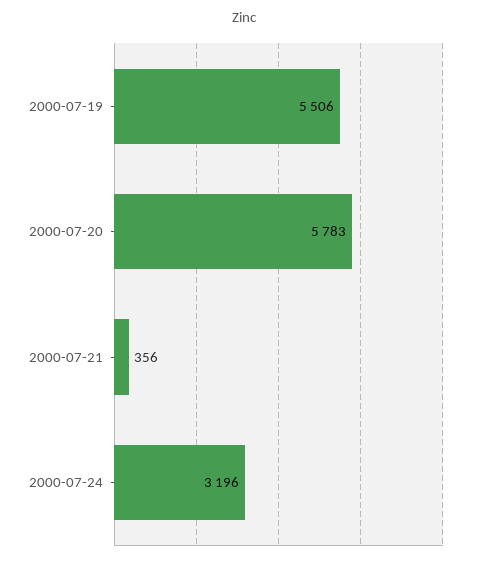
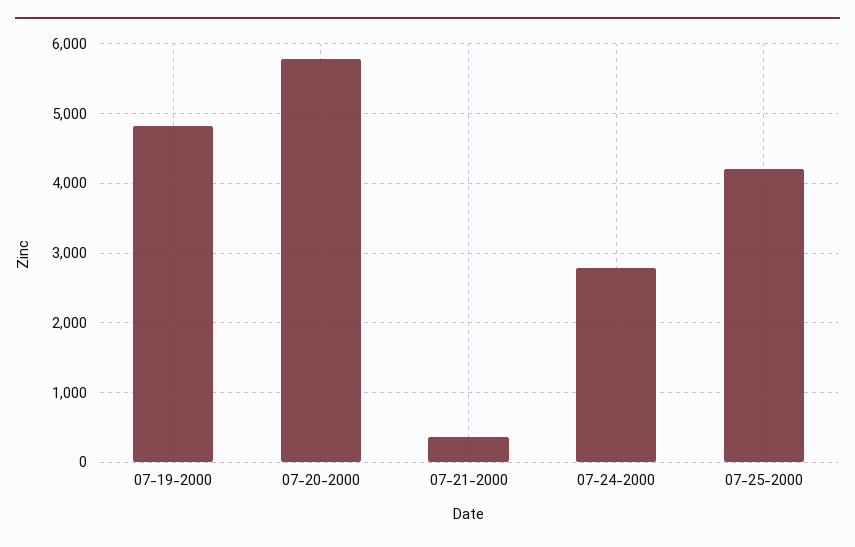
2000-07-19: 5506 -> 4800
2000-07-24: 3196 -> 2800
07-25-2000: none -> 4200

